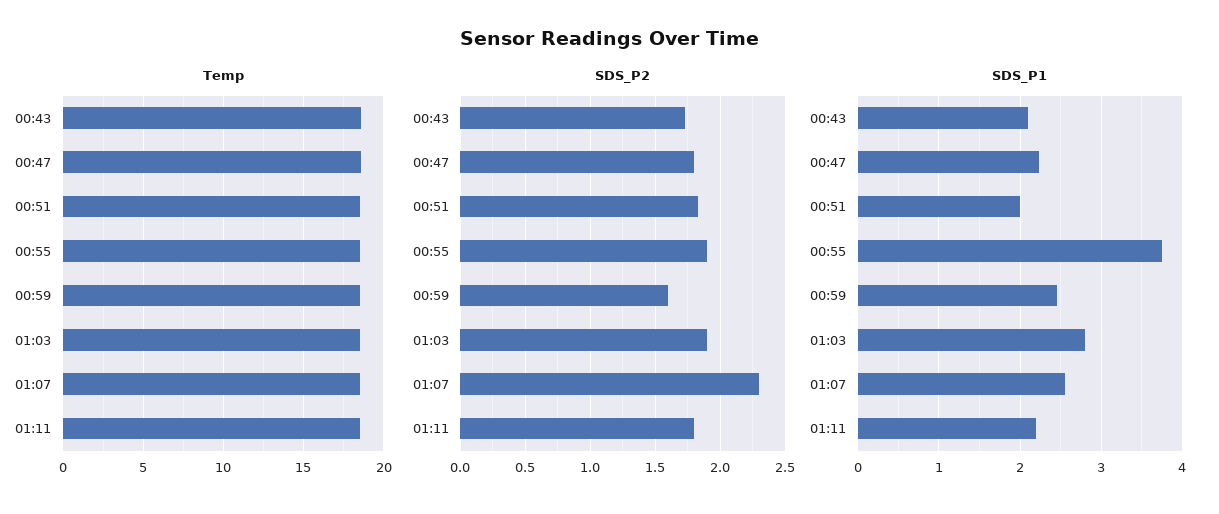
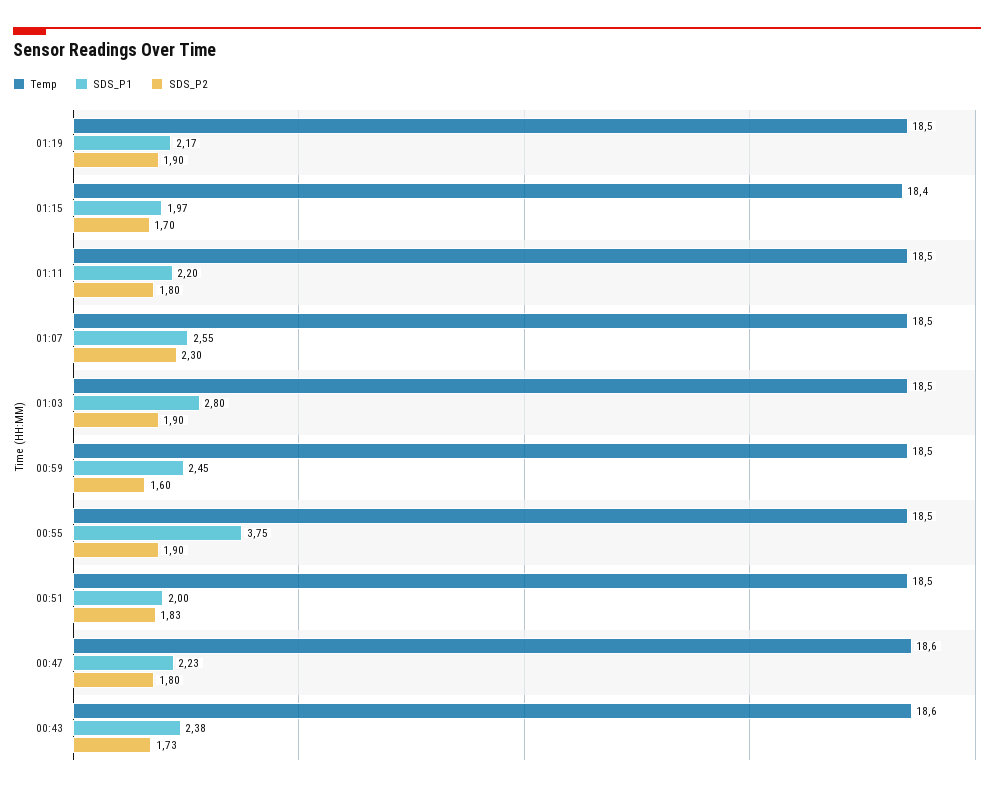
SDS_P1, 00:43: 2.1 -> 2.38
Temp, 01:19: none -> 18.5
SDS_P1, 01:19: none -> 2.17
SDS_P2, 01:19: none -> 1.9
Temp, 01:15: none -> 18.4
SDS_P1, 01:15: none -> 1.97
SDS_P2, 01:15: none -> 1.7

